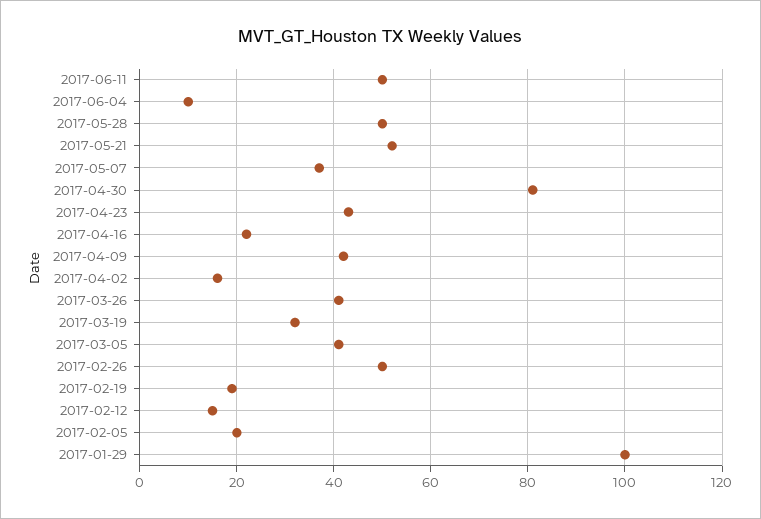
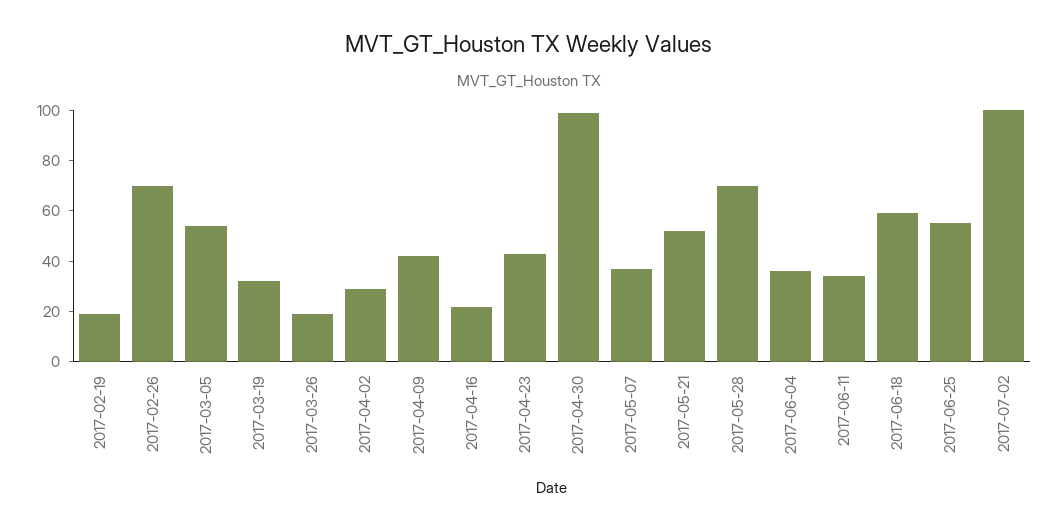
2017-06-11: 50 -> 35
2017-06-04: 10 -> 35
2017-05-28: 50 -> 70
2017-04-30: 80 -> 100
2017-04-02: 15 -> 30
2017-03-26: 40 -> 20
2017-03-05: 40 -> 55
2017-02-26: 50 -> 70
2017-02-12: 15 -> none
2017-02-05: 20 -> none
2017-01-29: 100 -> none
2017-06-18: none -> 60
2017-06-25: none -> 55
2017-07-02: none -> 100

